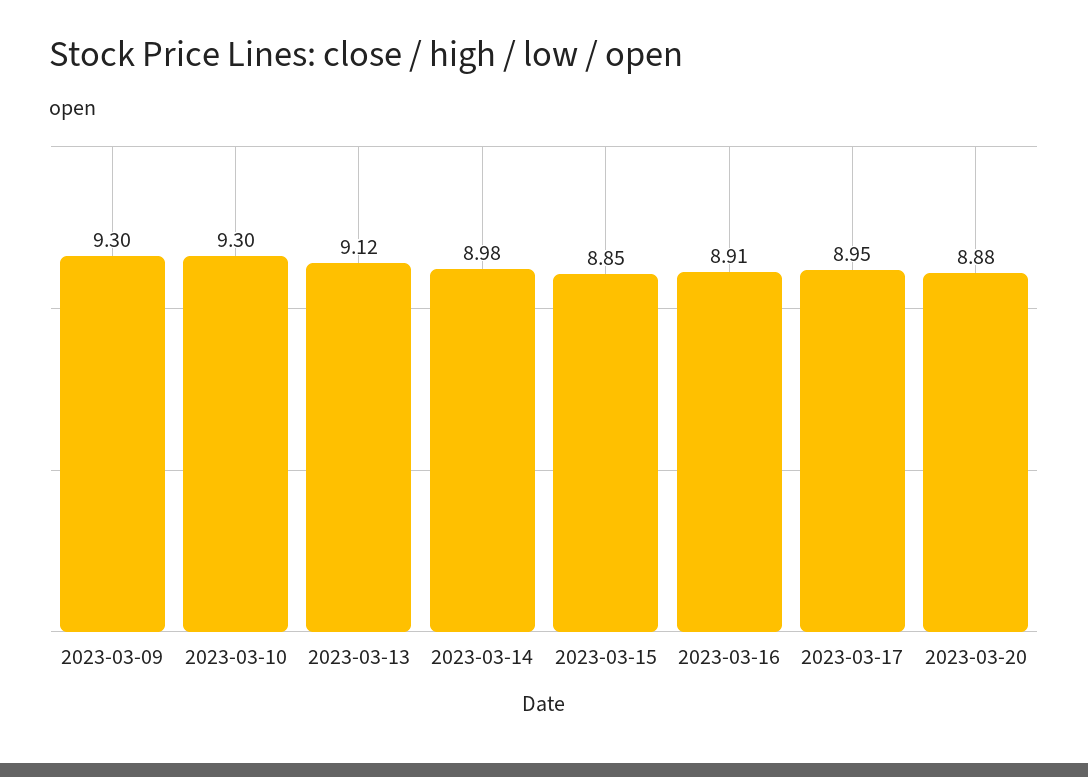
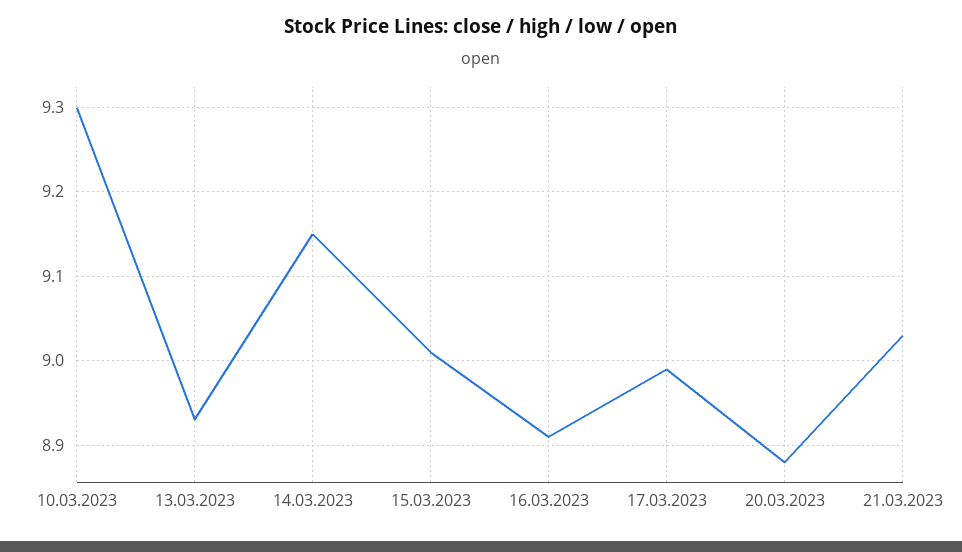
2023-03-09: 9.3 -> none
2023-03-13: 9.12 -> 8.93
2023-03-14: 8.98 -> 9.15
2023-03-15: 8.85 -> 9.01
2023-03-17: 8.95 -> 8.99
21.03.2023: none -> 9.03

